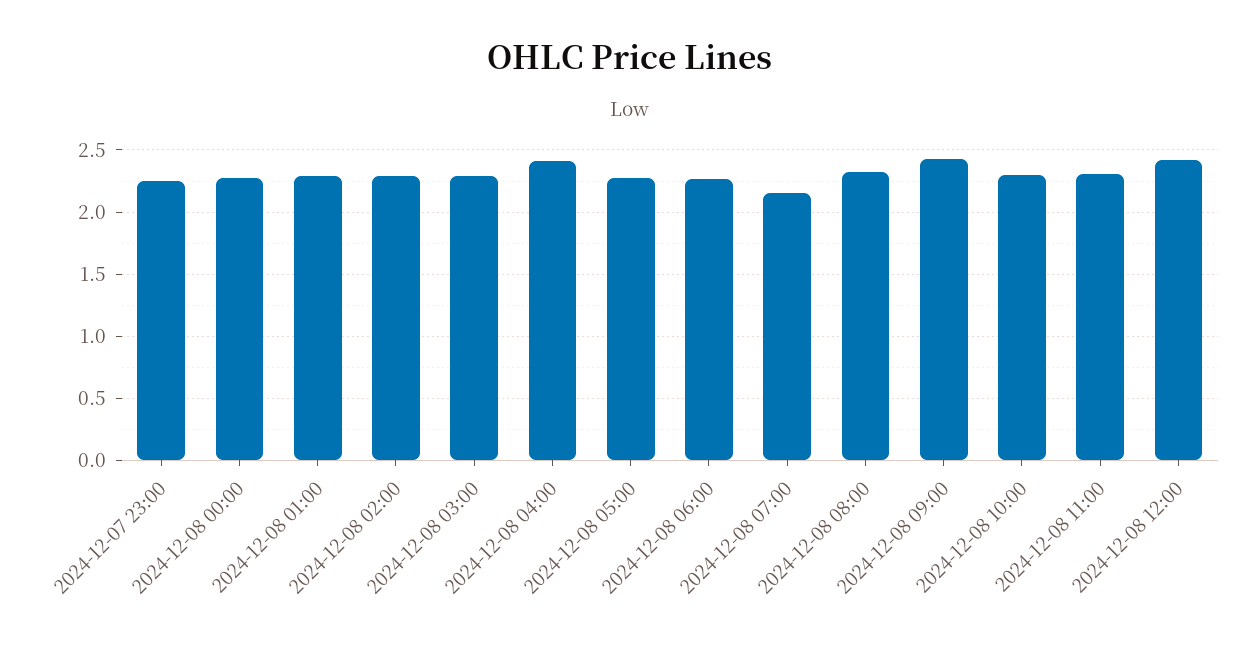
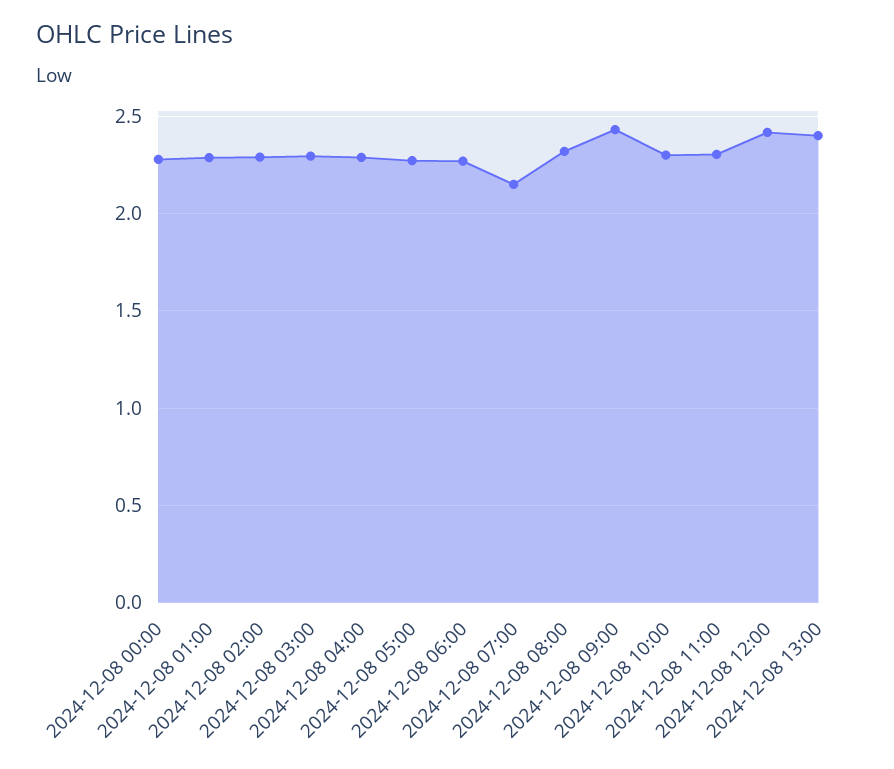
2024-12-07 23:00: 2.25 -> none
2024-12-08 04:00: 2.4 -> 2.3
2024-12-08 13:00: none -> 2.4

